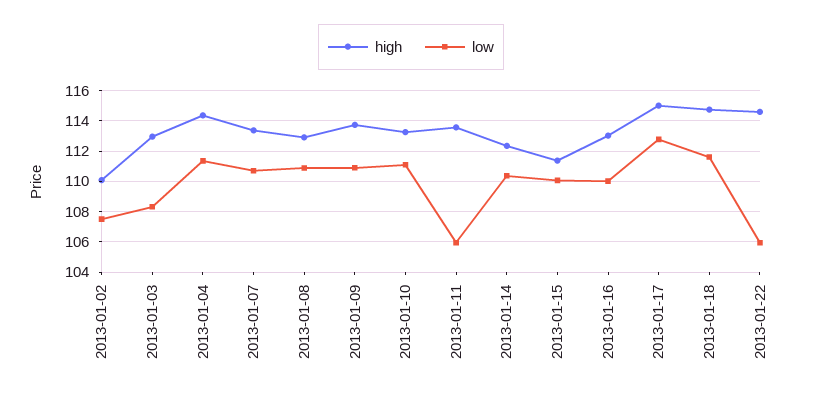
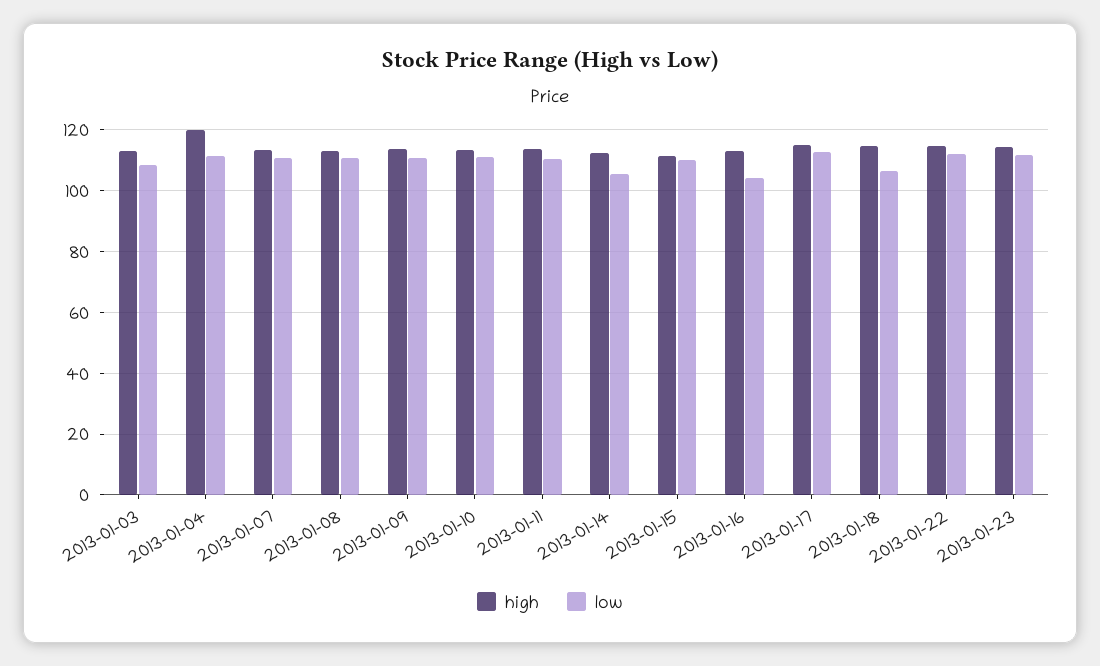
high, 2013-01-02: 110 -> none
low, 2013-01-02: 107.5 -> none
high, 2013-01-04: 114.5 -> 120
low, 2013-01-11: 106 -> 110
low, 2013-01-14: 110.5 -> 106
low, 2013-01-16: 110 -> 104
low, 2013-01-18: 111.5 -> 106
low, 2013-01-22: 106 -> 112
high, 2013-01-23: none -> 114
low, 2013-01-23: none -> 112

